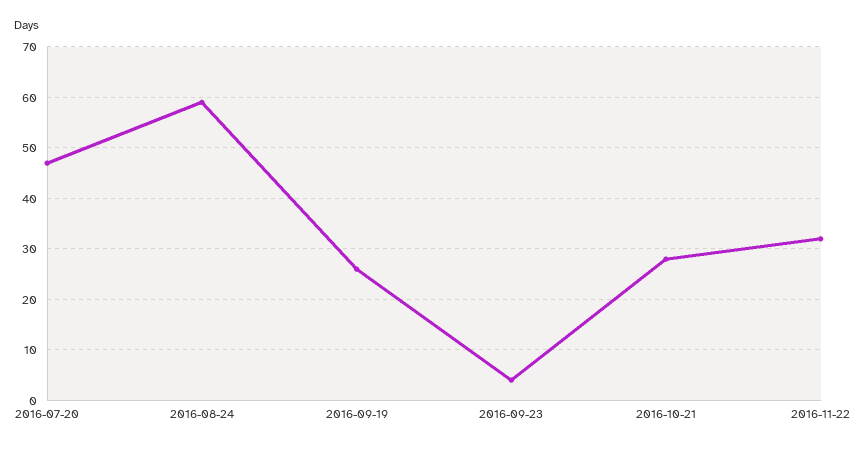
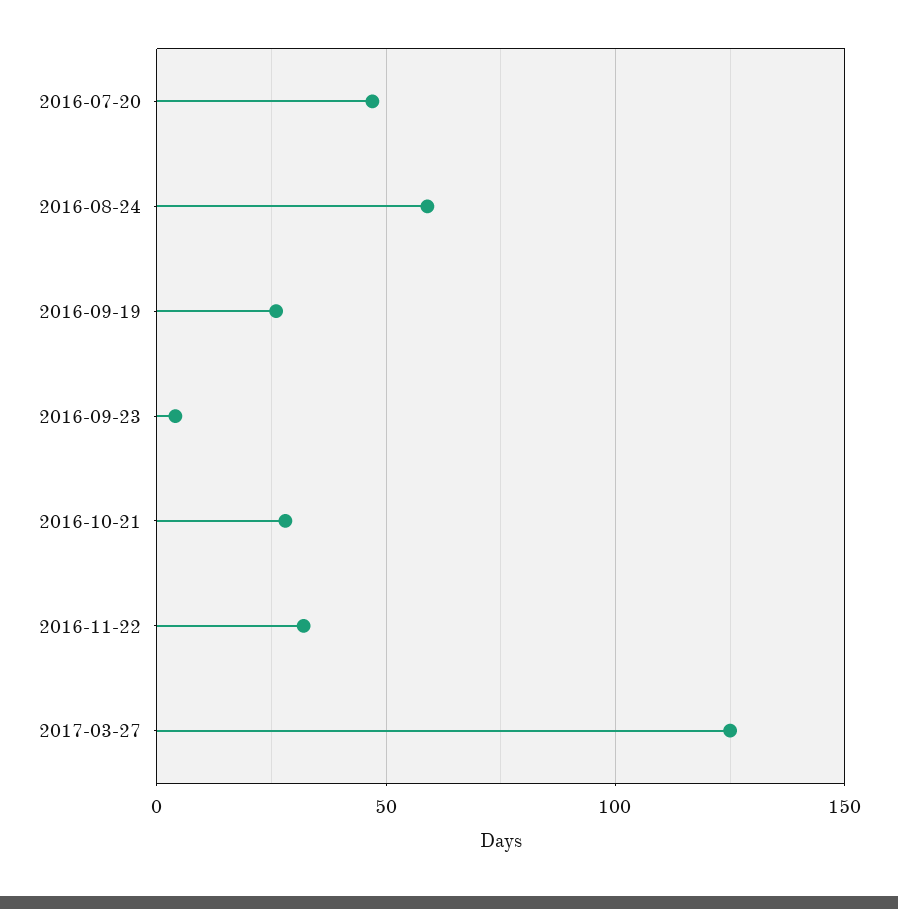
2017-03-27: none -> 125

